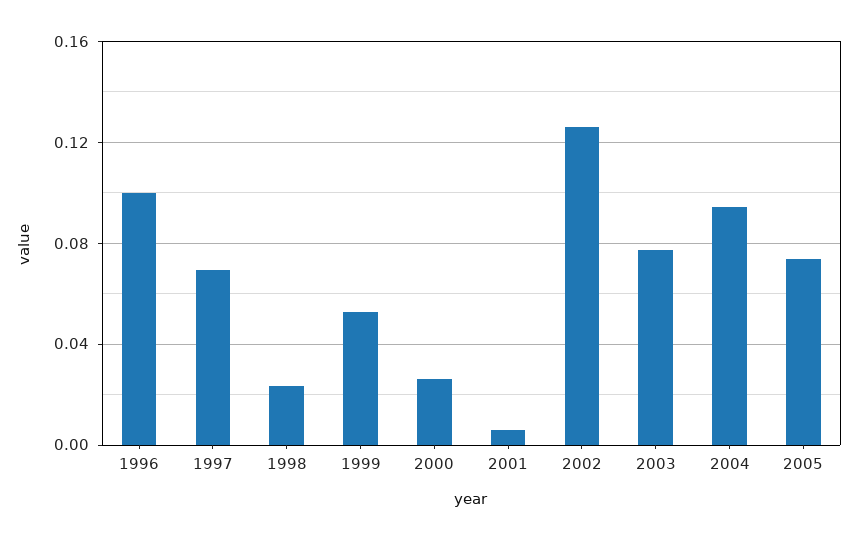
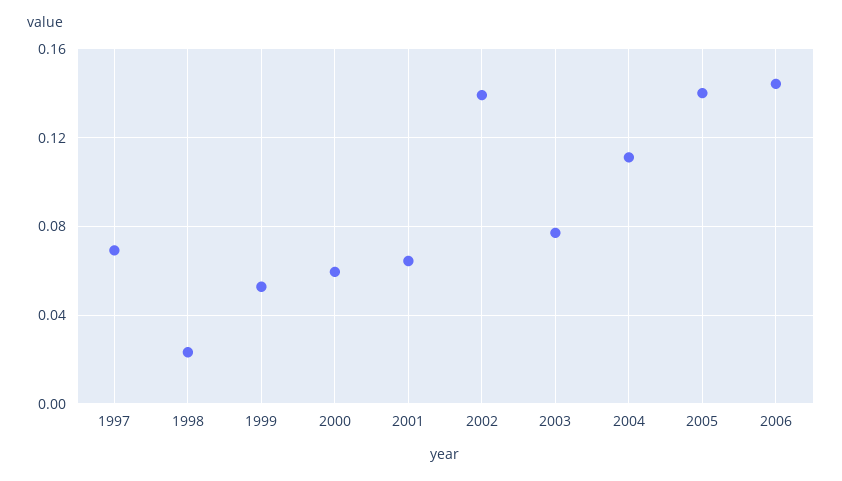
1996: 0.1 -> none
2000: 0.025 -> 0.06
2001: 0.005 -> 0.065
2002: 0.125 -> 0.14
2004: 0.095 -> 0.11
2005: 0.075 -> 0.14
2006: none -> 0.145

